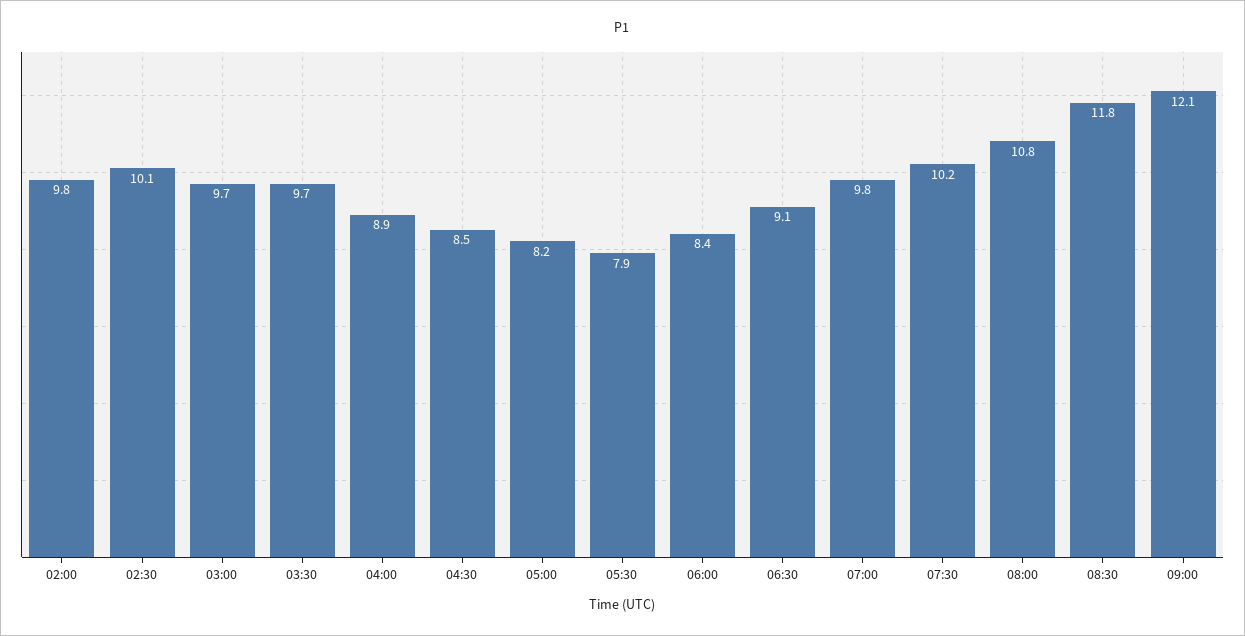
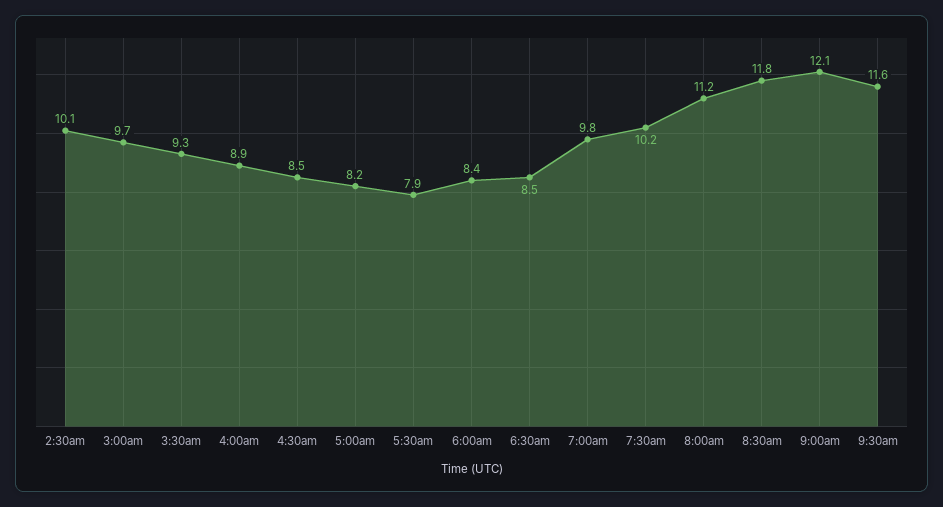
02:00: 9.8 -> none
03:30: 9.7 -> 9.3
06:30: 9.1 -> 8.5
08:00: 10.8 -> 11.2
9:30am: none -> 11.6

